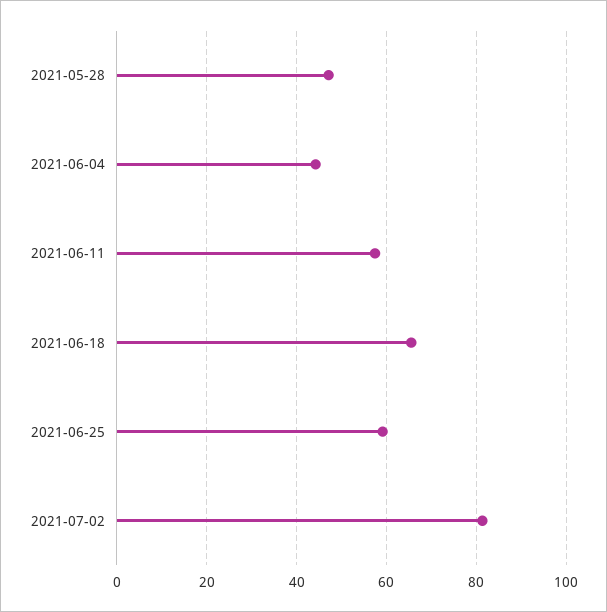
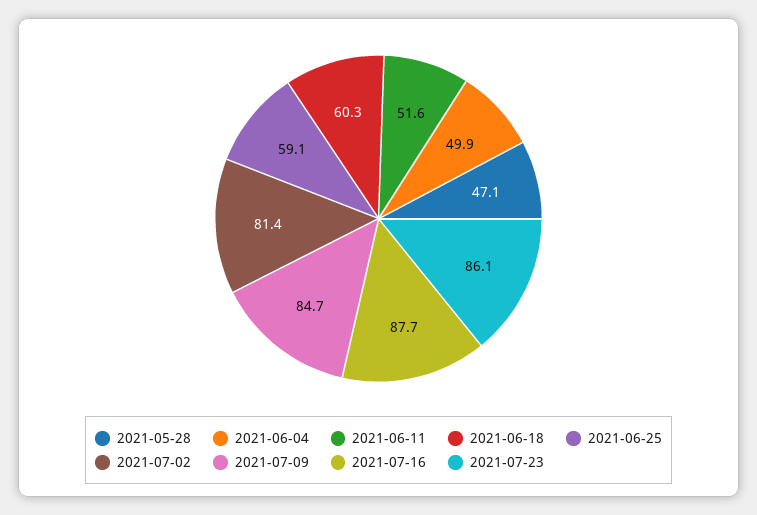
2021-06-04: 44 -> 49.9
2021-06-11: 58 -> 51.6
2021-06-18: 66 -> 60.3
2021-07-09: none -> 84.7
2021-07-16: none -> 87.7
2021-07-23: none -> 86.1

